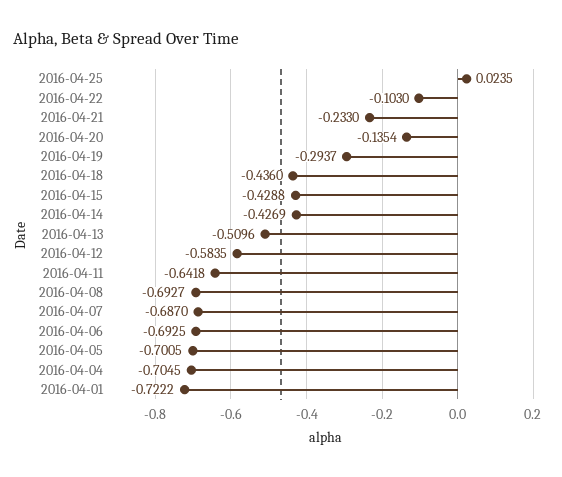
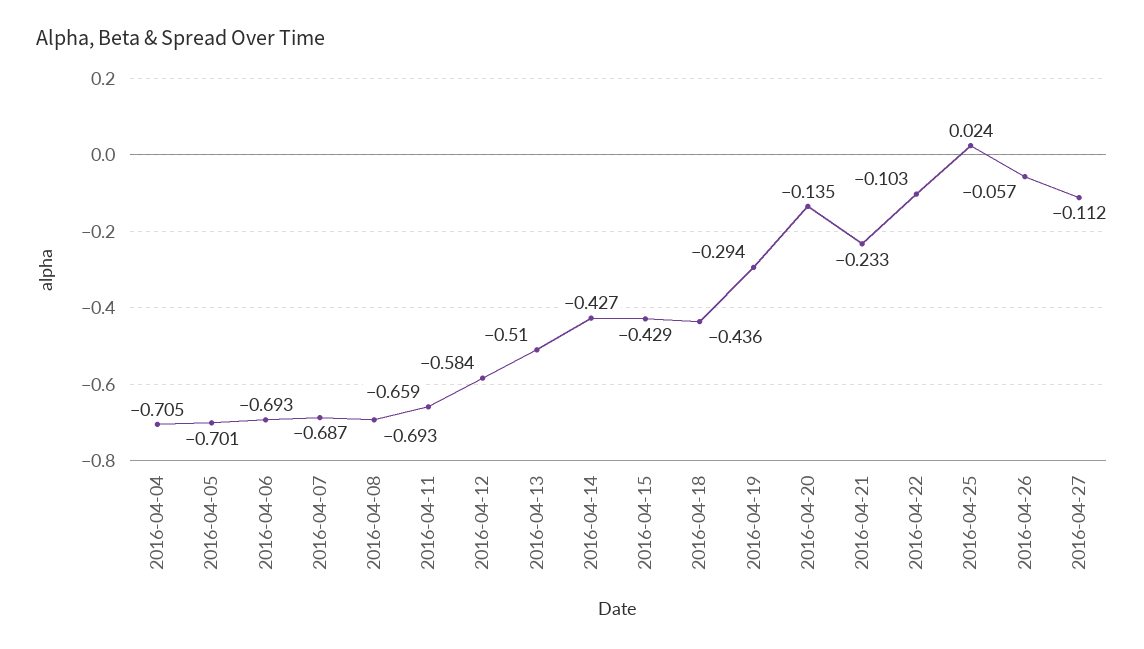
2016-04-11: -0.6418 -> -0.659
2016-04-01: -0.7222 -> none
2016-04-26: none -> -0.057
2016-04-27: none -> -0.112

